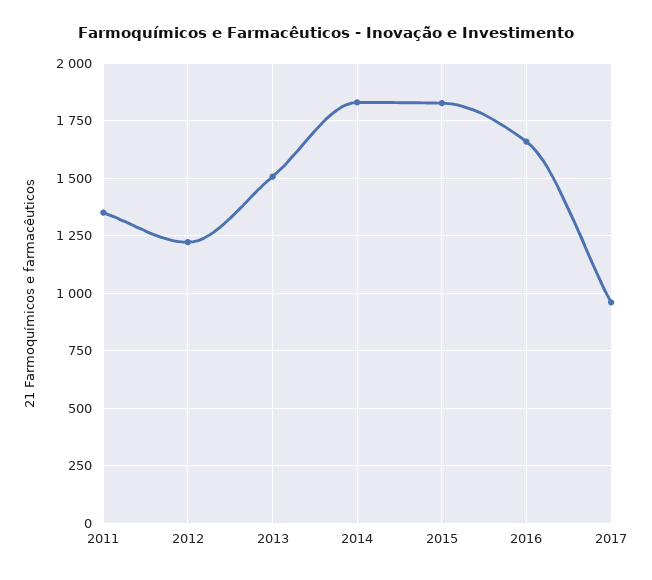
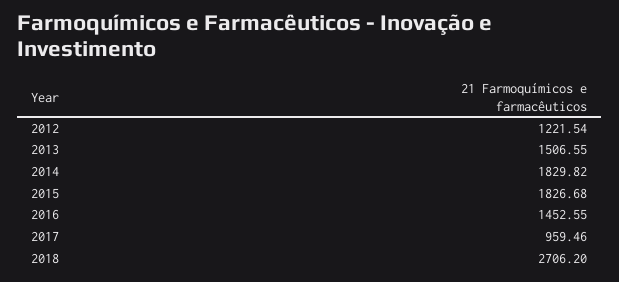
2011: 1350 -> none
2016: 1650 -> 1452.55
2018: none -> 2706.2

